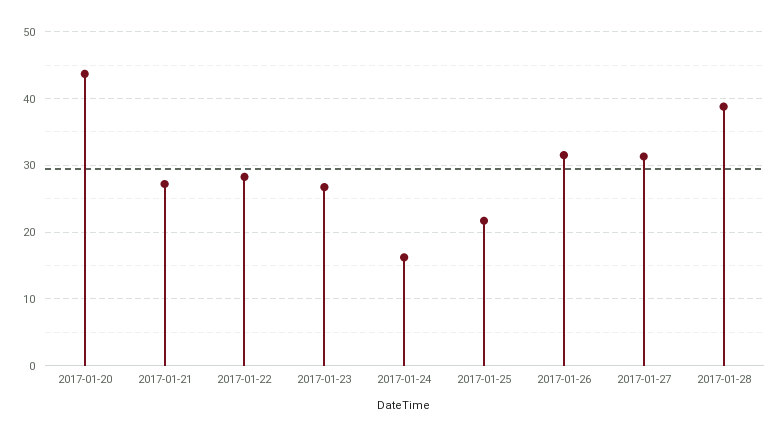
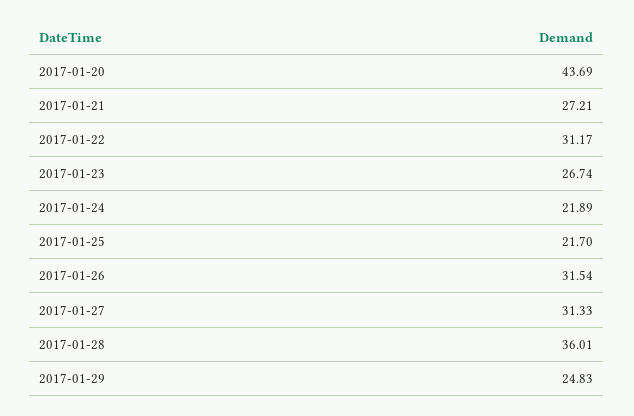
2017-01-22: 28 -> 31.17
2017-01-24: 16 -> 21.89
2017-01-28: 39 -> 36.01
2017-01-29: none -> 24.83

